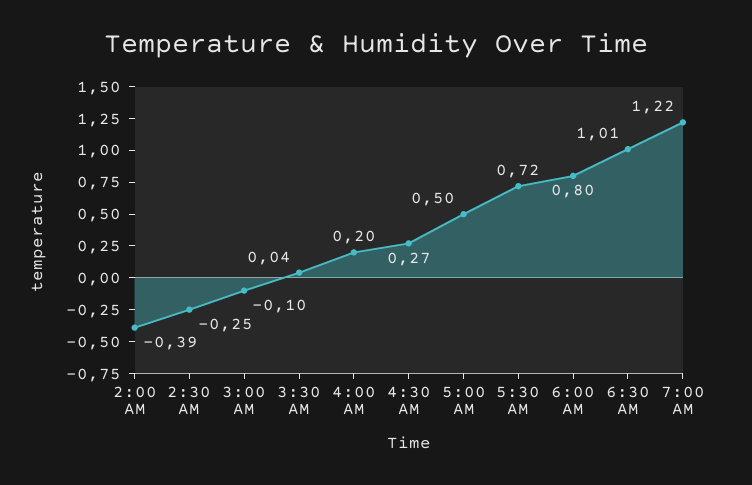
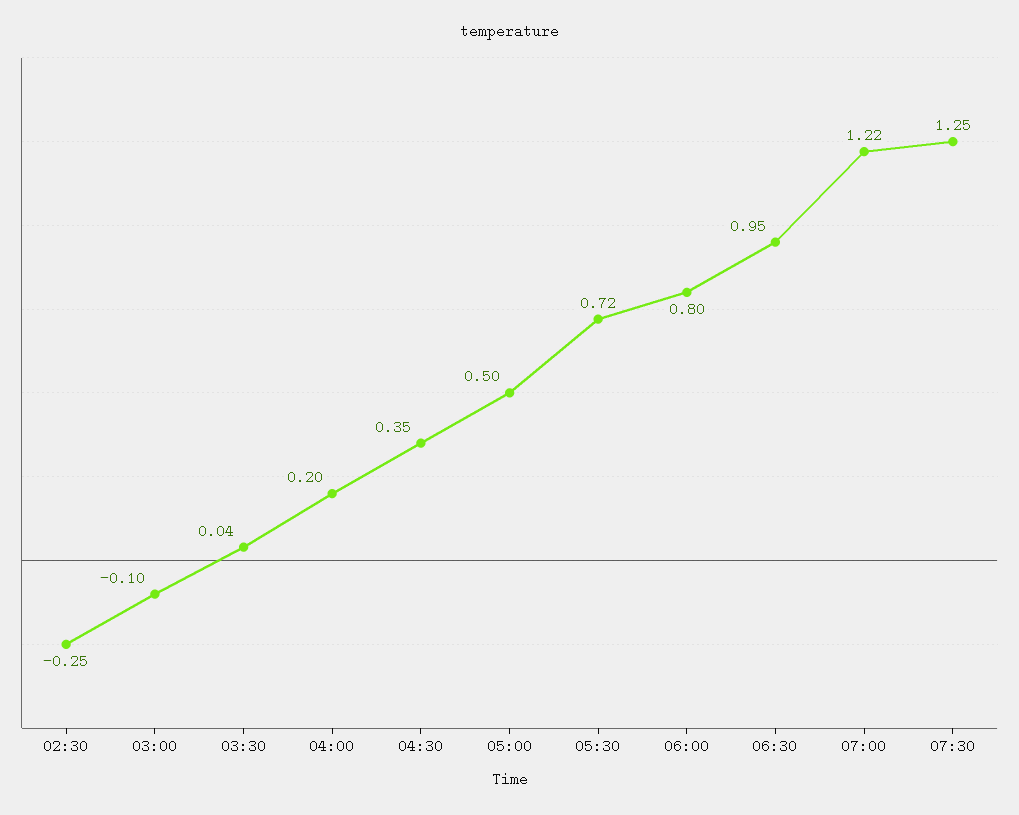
2:00 AM: -0.39 -> none
4:30 AM: 0.27 -> 0.35
6:30 AM: 1.01 -> 0.95
07:30: none -> 1.25

